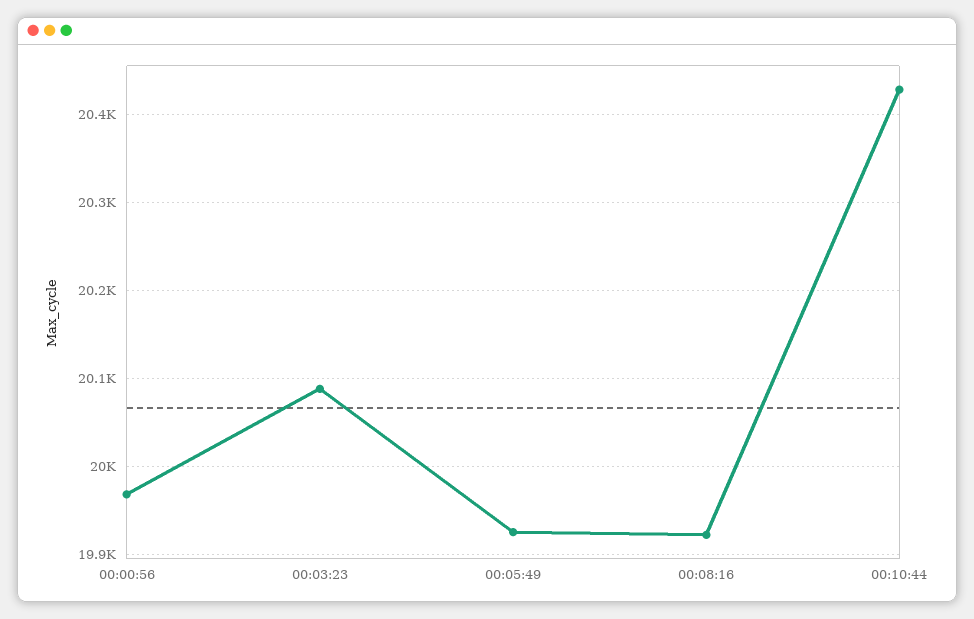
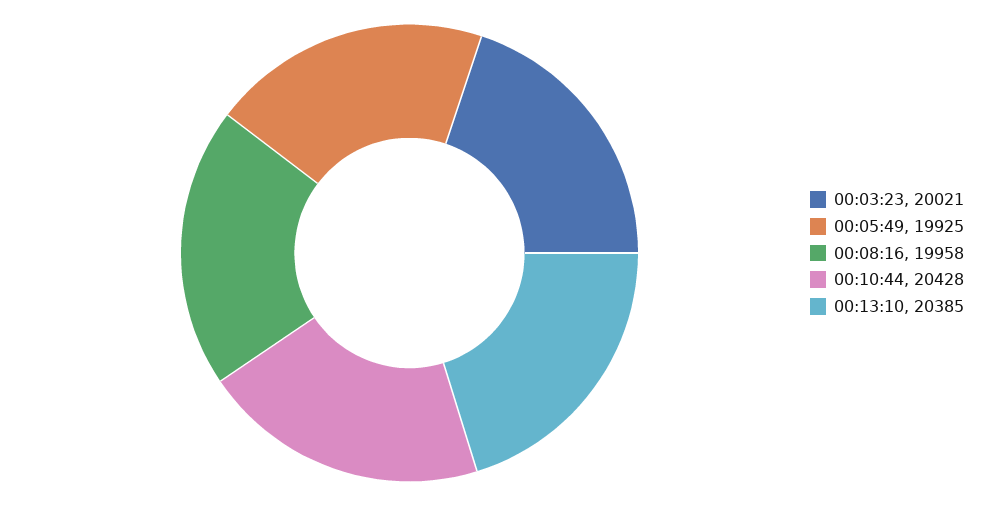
00:00:56: 19970 -> none
00:03:23: 20090 -> 20021
00:08:16: 19920 -> 19958
00:13:10: none -> 20385

